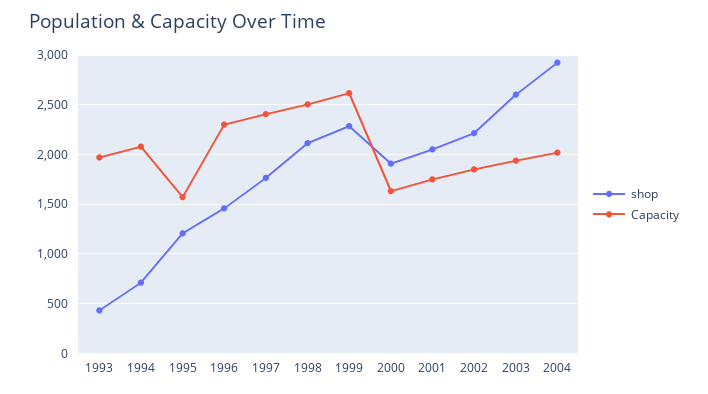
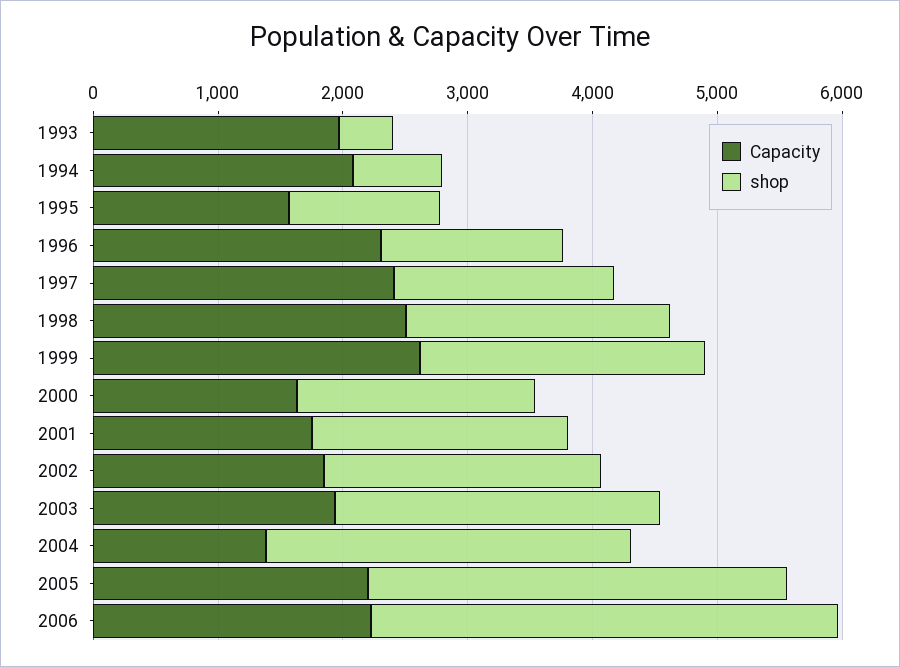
Capacity, 2004: 2000 -> 1400
Capacity, 2005: none -> 2200
shop, 2005: none -> 3400
Capacity, 2006: none -> 2200
shop, 2006: none -> 3800

